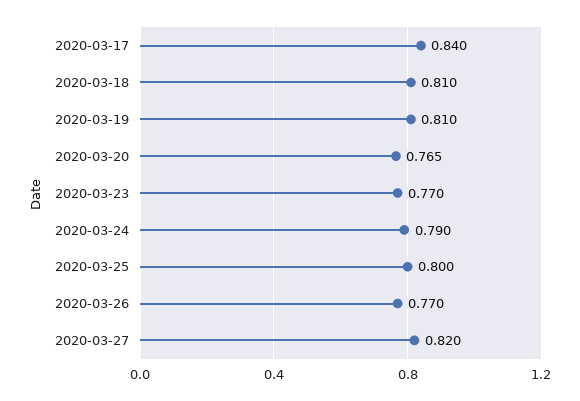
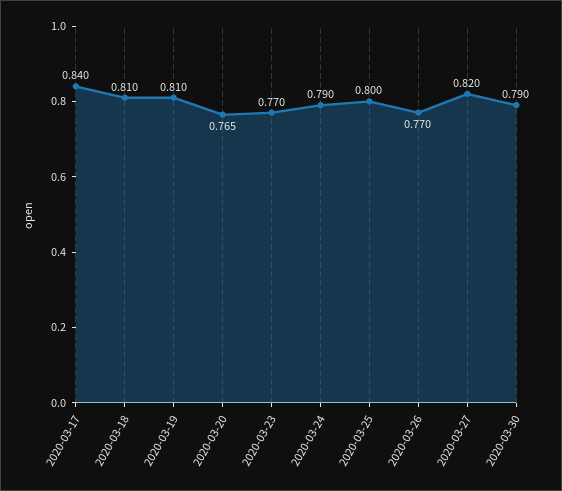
2020-03-30: none -> 0.79

